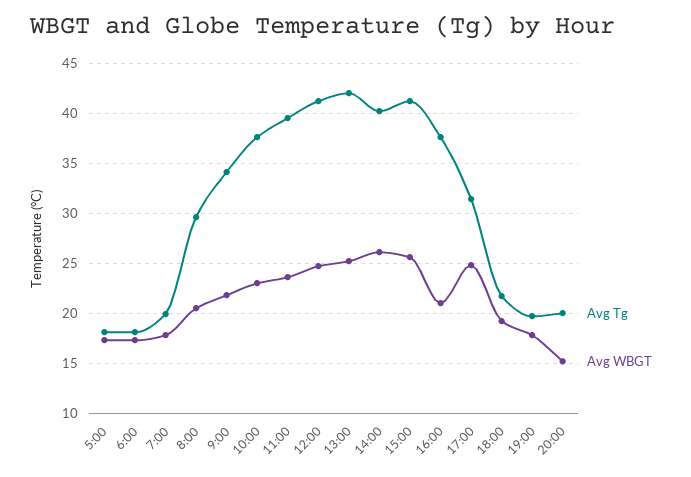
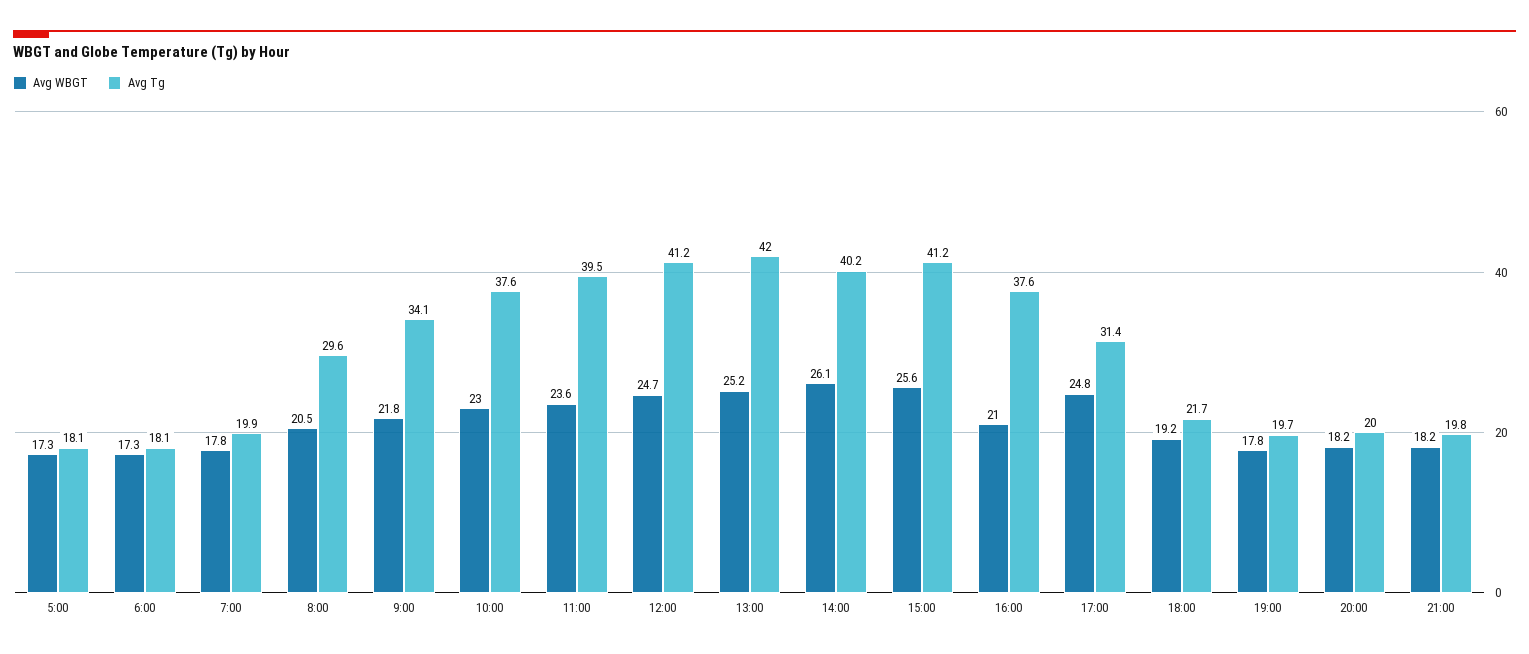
Avg WBGT, 20:00: 15 -> 18.2
Avg WBGT, 21:00: none -> 18.2
Avg Tg, 21:00: none -> 19.8

